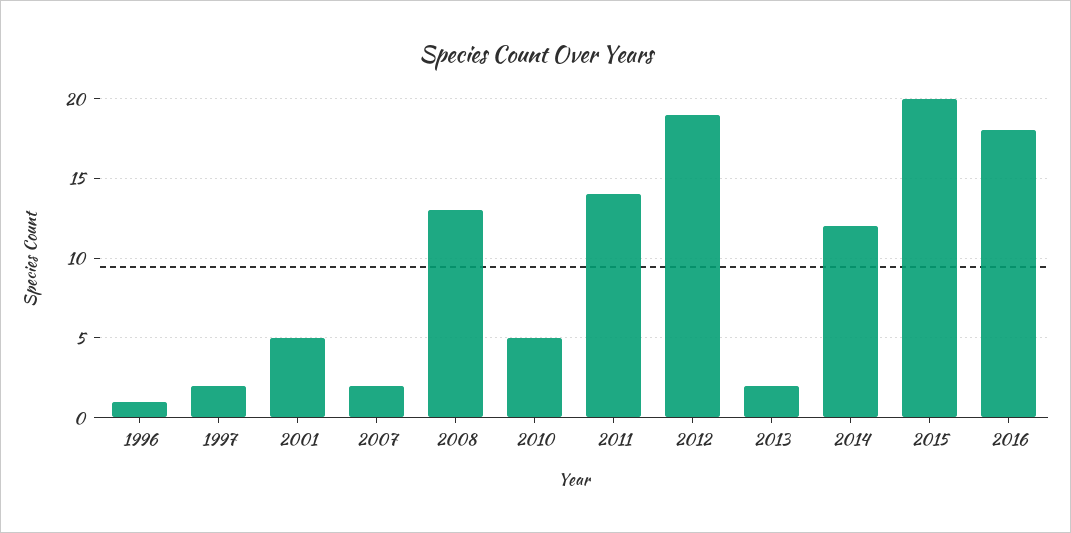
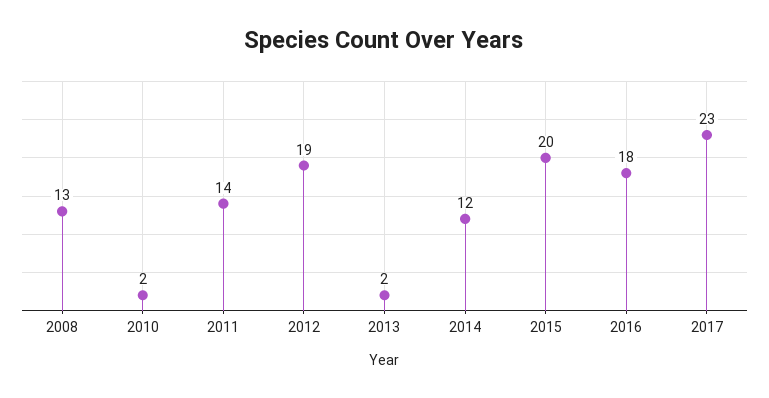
1996: 1 -> none
1997: 2 -> none
2001: 5 -> none
2007: 2 -> none
2010: 5 -> 2
2017: none -> 23

